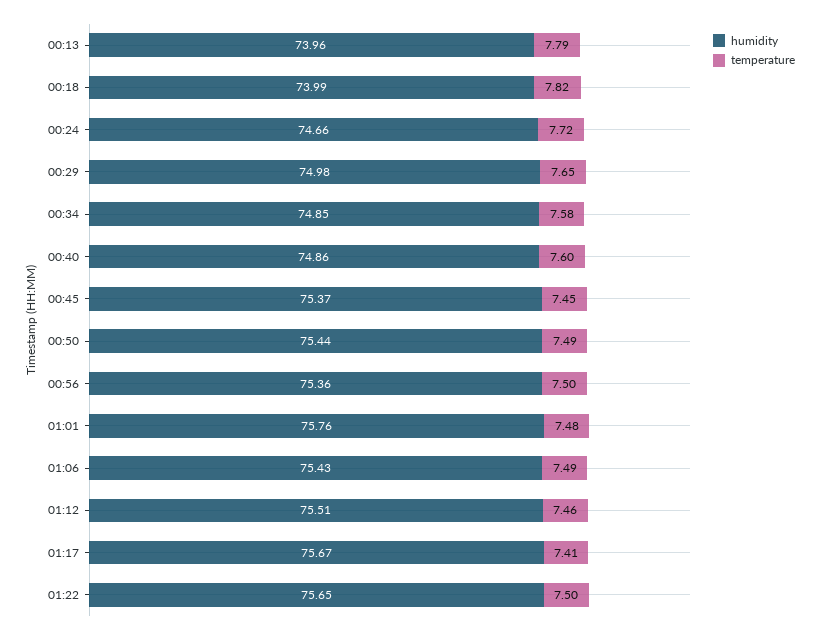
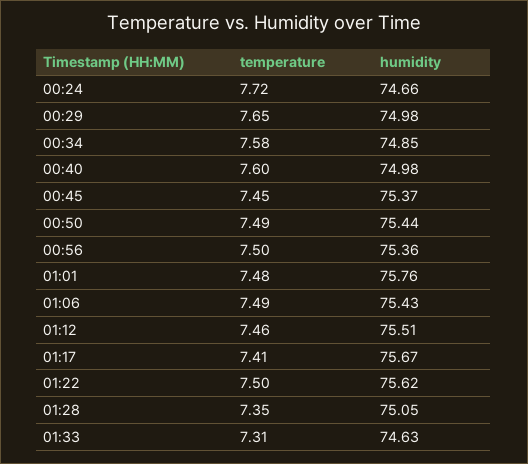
humidity, 00:13: 73.96 -> none
temperature, 00:13: 7.79 -> none
humidity, 00:18: 73.99 -> none
temperature, 00:18: 7.82 -> none
humidity, 00:40: 74.86 -> 74.98
humidity, 01:22: 75.65 -> 75.62
temperature, 01:28: none -> 7.35
humidity, 01:28: none -> 75.05
temperature, 01:33: none -> 7.31
humidity, 01:33: none -> 74.63

